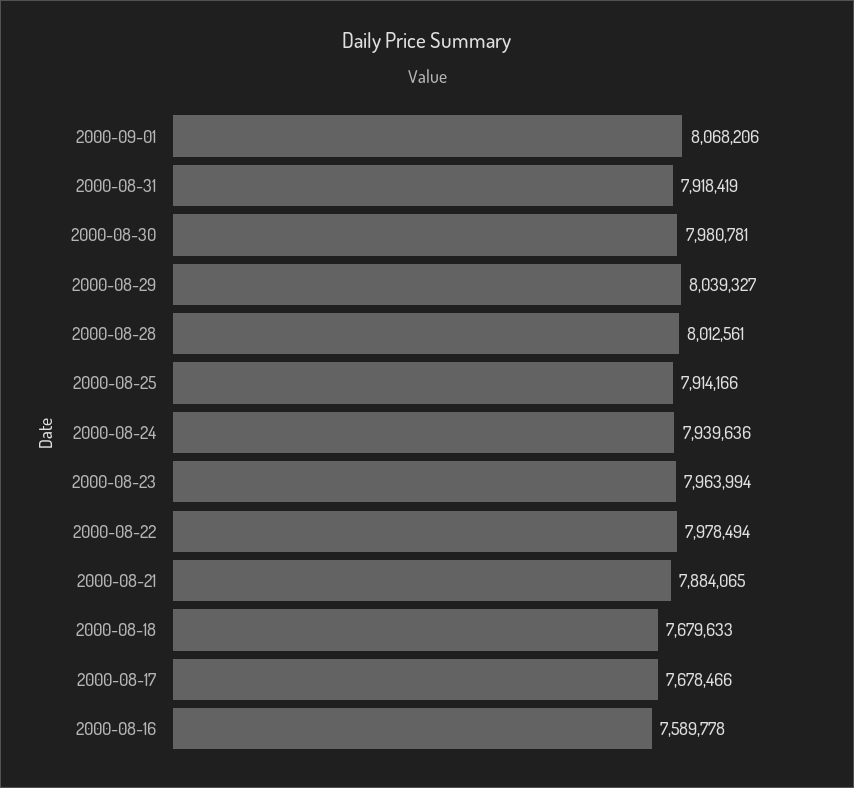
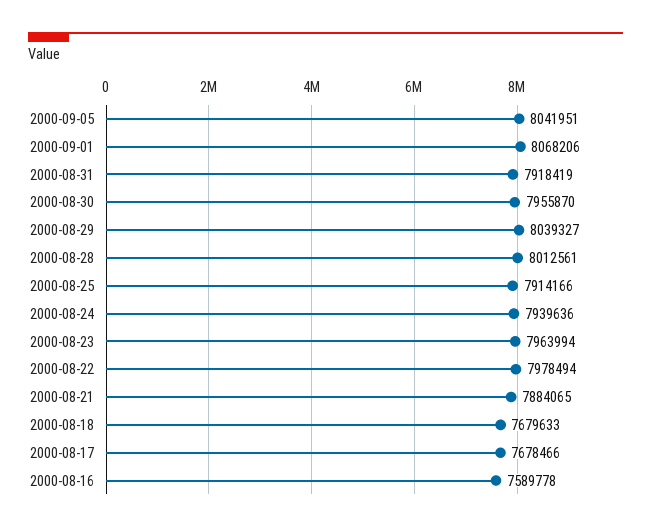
2000-08-30: 7980781 -> 7955870
2000-09-05: none -> 8041951

